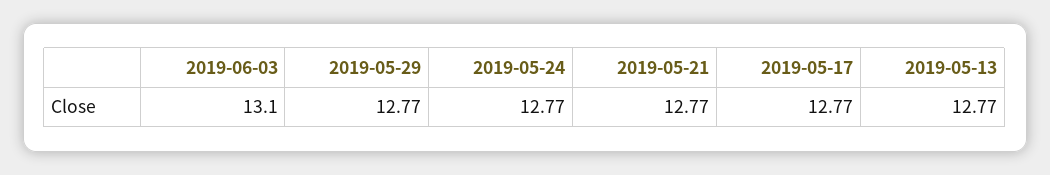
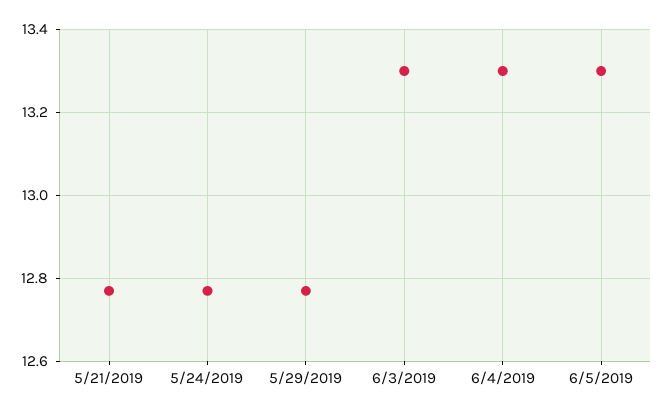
2019-06-03: 13.1 -> 13.3
2019-05-17: 12.77 -> none
2019-05-13: 12.77 -> none
6/4/2019: none -> 13.3
6/5/2019: none -> 13.3

